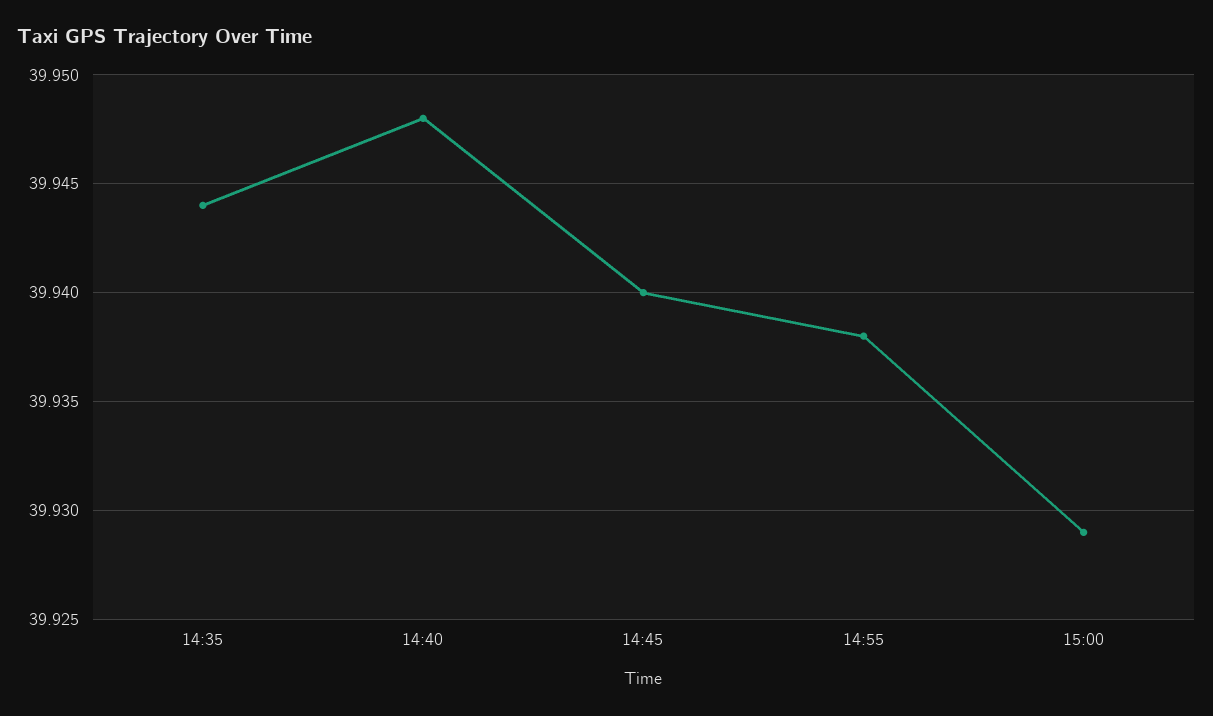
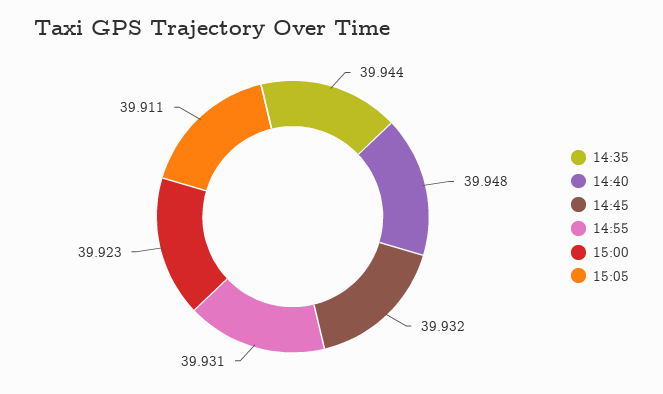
14:45: 39.94 -> 39.932
14:55: 39.938 -> 39.931
15:00: 39.929 -> 39.923
15:05: none -> 39.911

